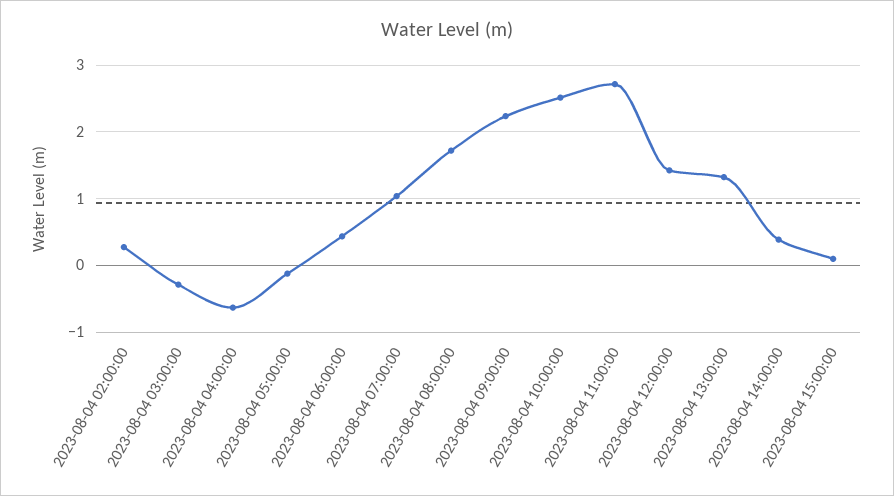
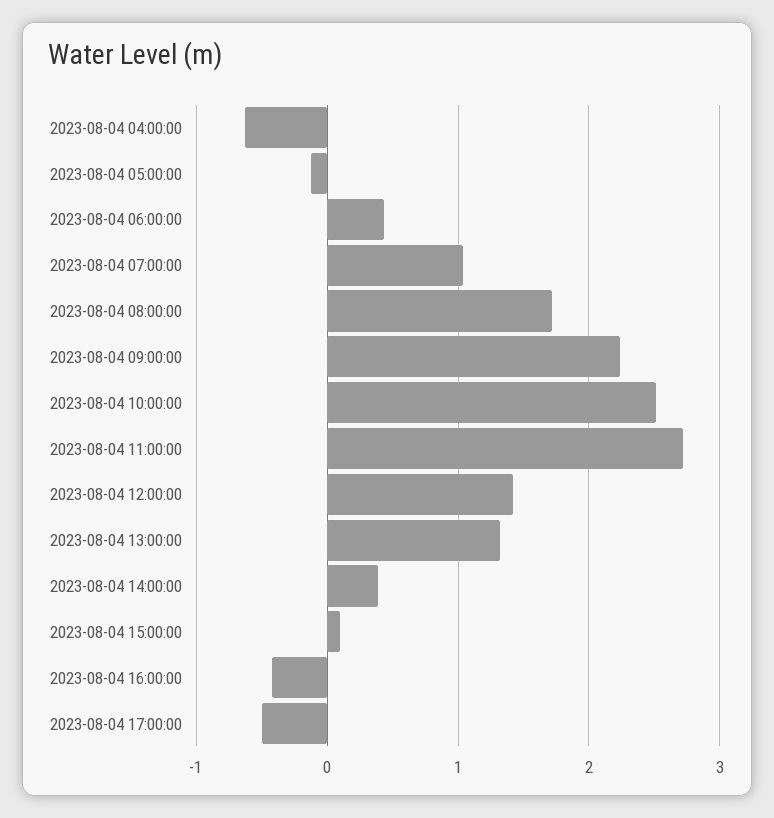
2023-08-04 02:00:00: 0.3 -> none
2023-08-04 03:00:00: -0.3 -> none
2023-08-04 16:00:00: none -> -0.4
2023-08-04 17:00:00: none -> -0.5

